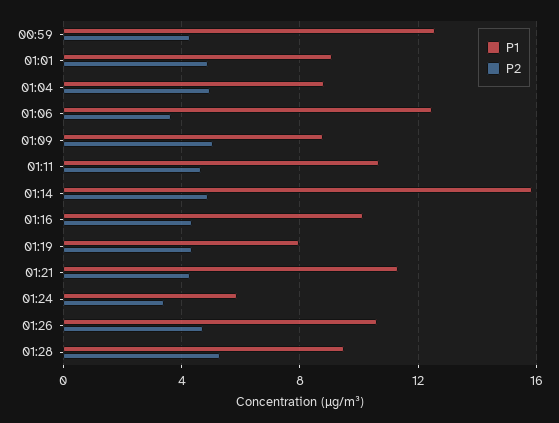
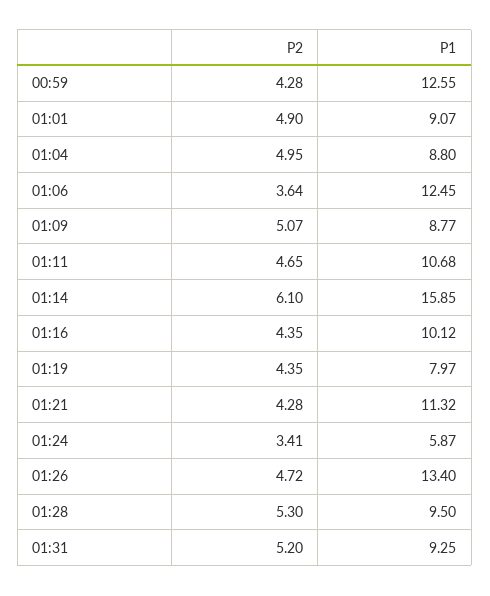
P2, 01:14: 5 -> 6.1
P1, 01:26: 10.5 -> 13.4
P2, 01:31: none -> 5.2
P1, 01:31: none -> 9.25

